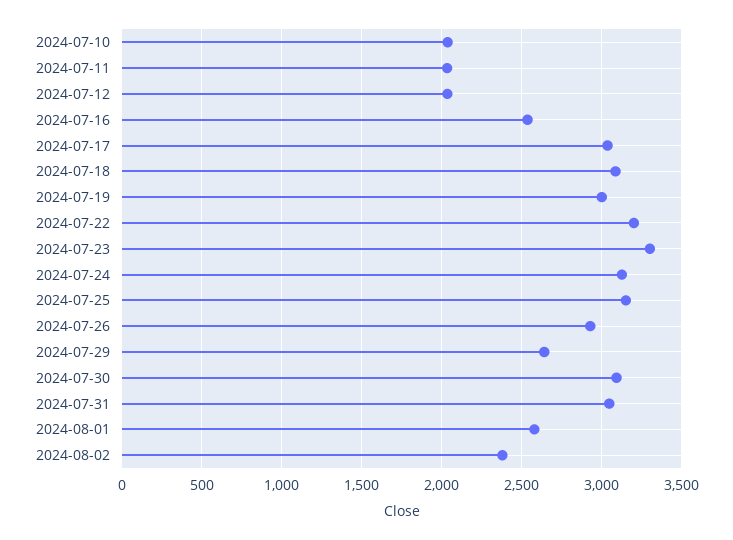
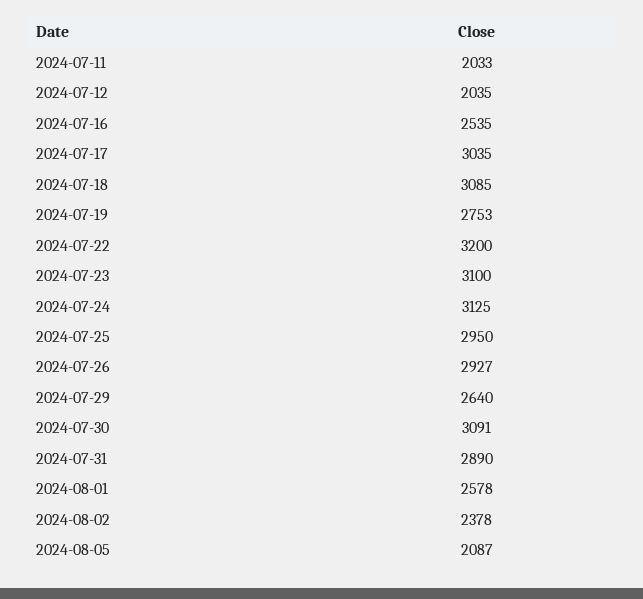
2024-07-10: 2050 -> none
2024-07-19: 3000 -> 2753
2024-07-23: 3300 -> 3100
2024-07-25: 3150 -> 2950
2024-07-31: 3050 -> 2890
2024-08-05: none -> 2087

